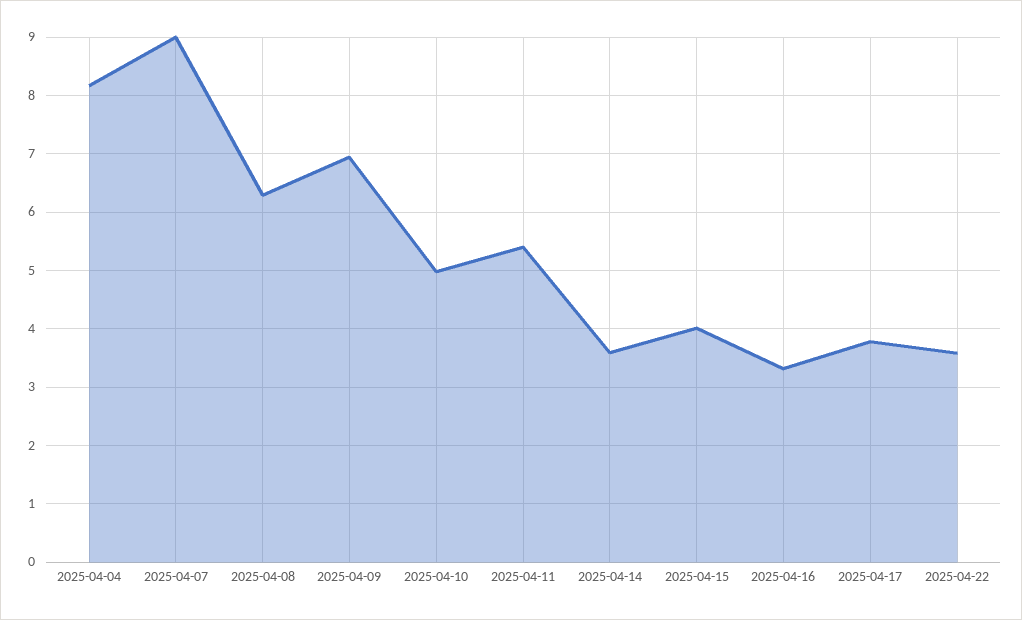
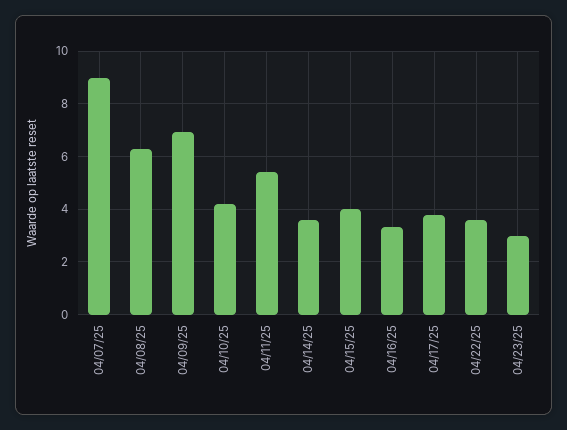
2025-04-04: 8.2 -> none
2025-04-10: 5 -> 4.25
04/23/25: none -> 3

